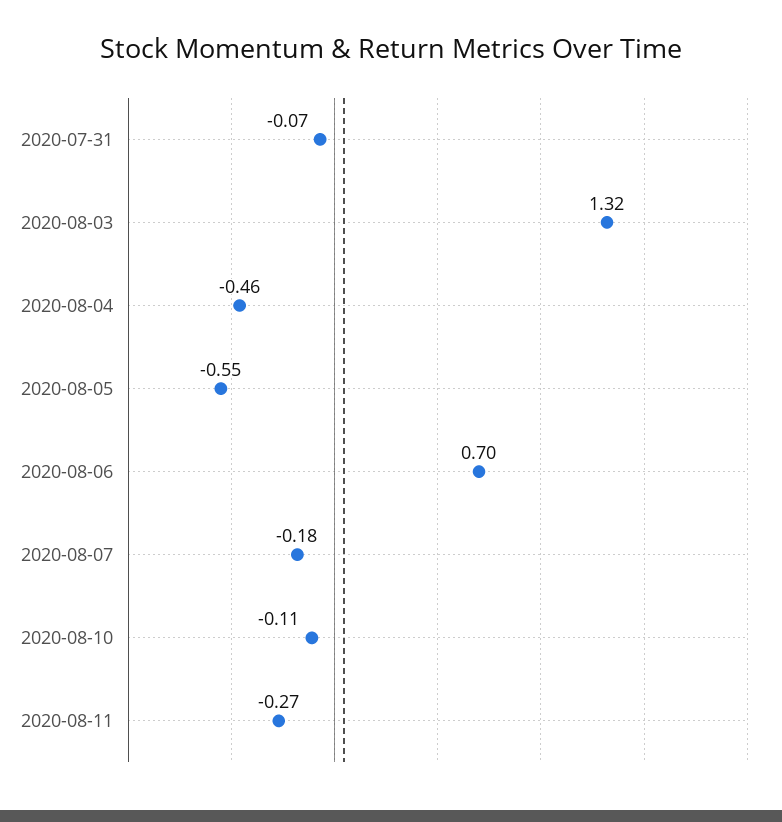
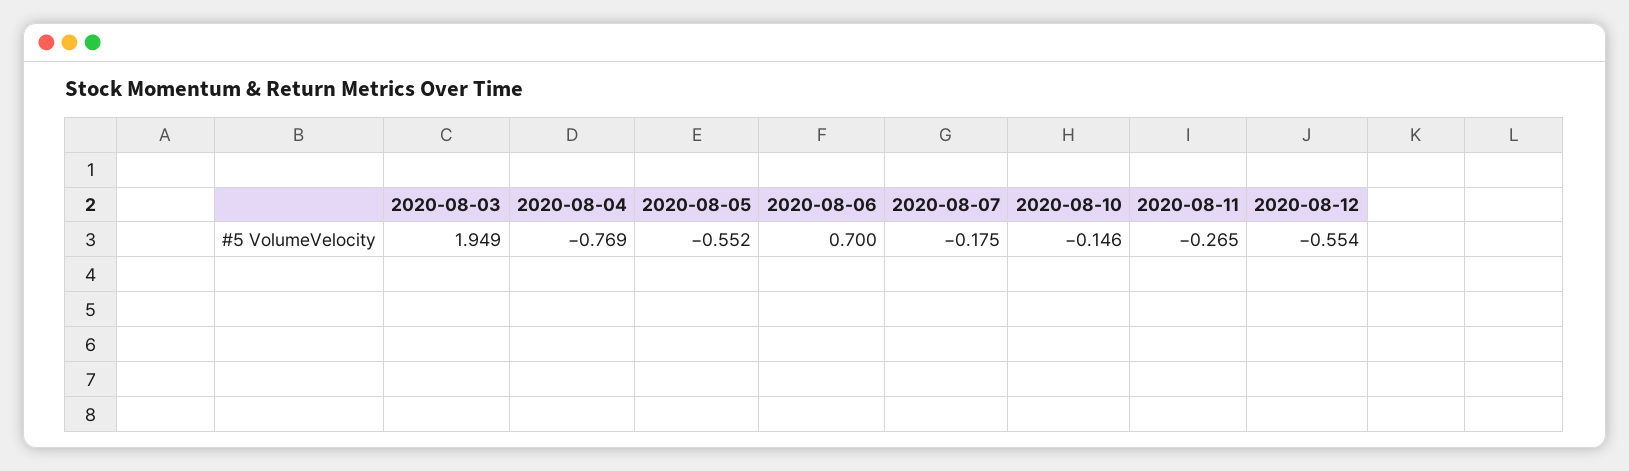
2020-07-31: -0.07 -> none
2020-08-03: 1.32 -> 1.949
2020-08-04: -0.46 -> -0.769
2020-08-10: -0.11 -> -0.146
2020-08-12: none -> -0.554

